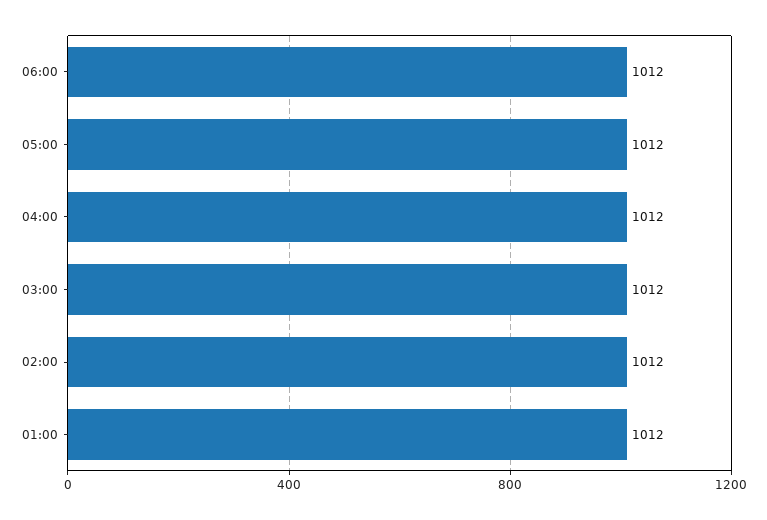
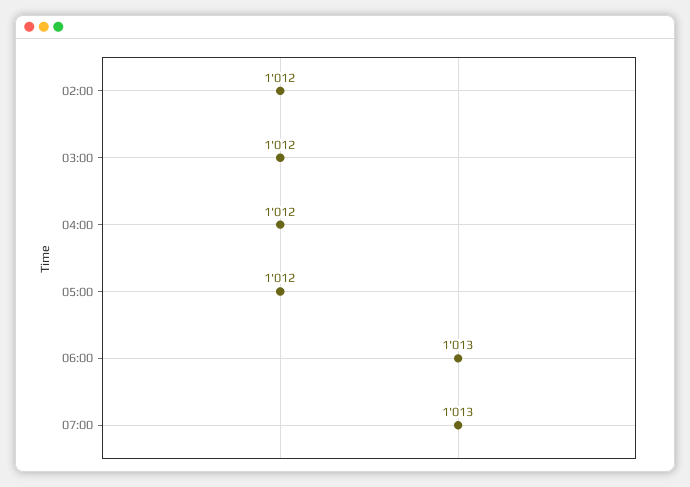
06:00: 1012 -> 1013
01:00: 1012 -> none
07:00: none -> 1013

